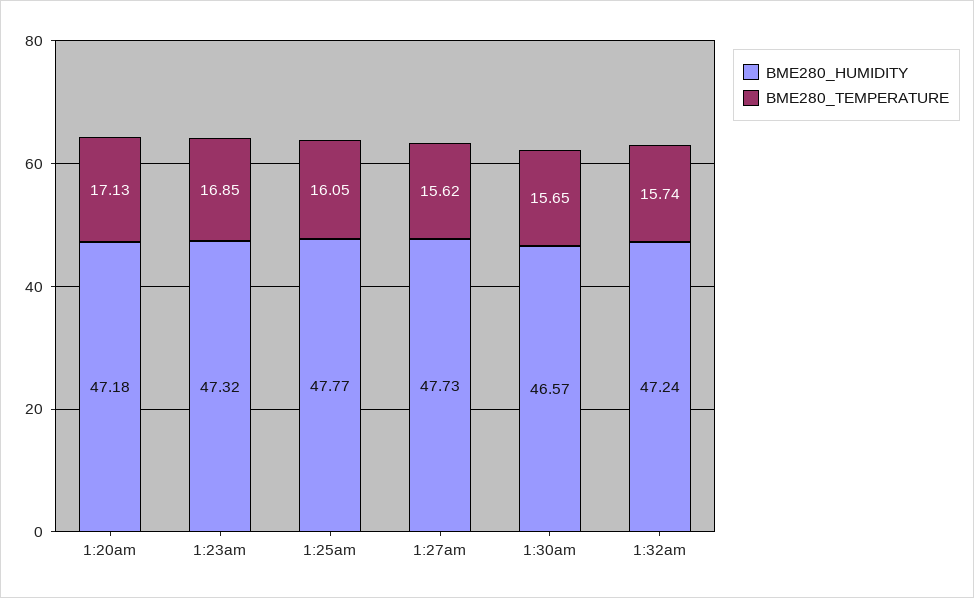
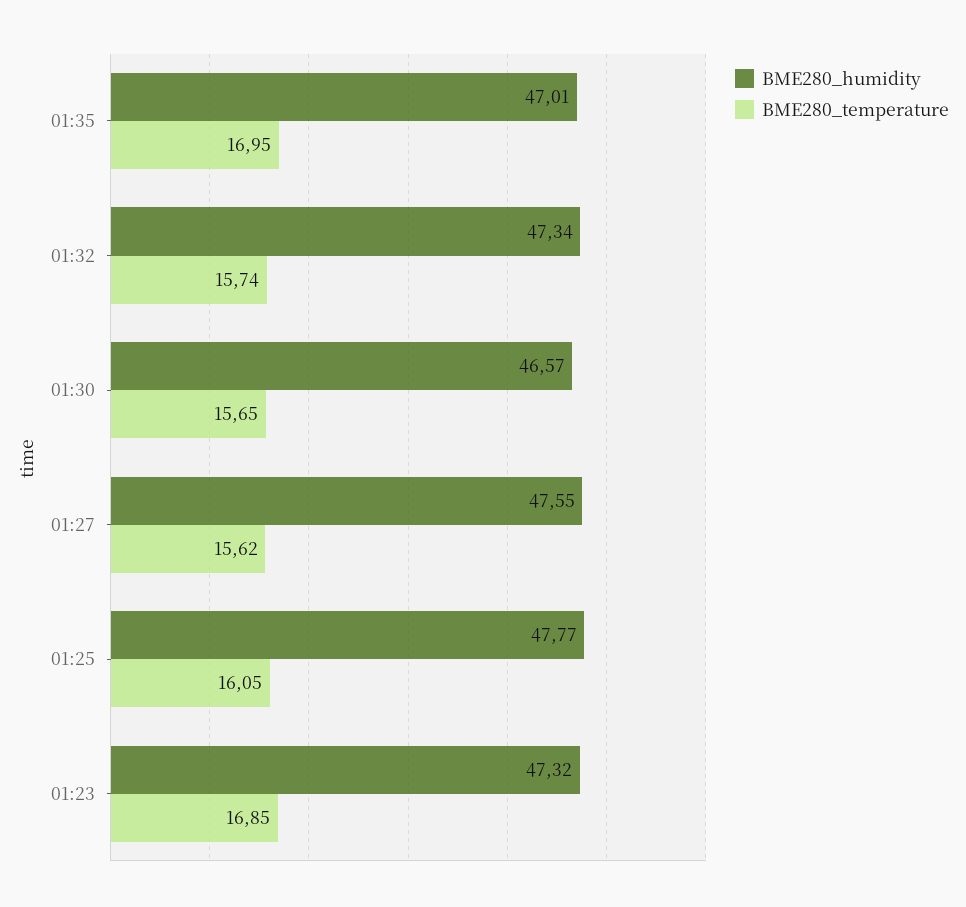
BME280_HUMIDITY, 1:20am: 47.18 -> none
BME280_TEMPERATURE, 1:20am: 17.13 -> none
BME280_HUMIDITY, 1:27am: 47.73 -> 47.55
BME280_HUMIDITY, 1:32am: 47.24 -> 47.34
BME280_HUMIDITY, 01:35: none -> 47.01
BME280_TEMPERATURE, 01:35: none -> 16.95

